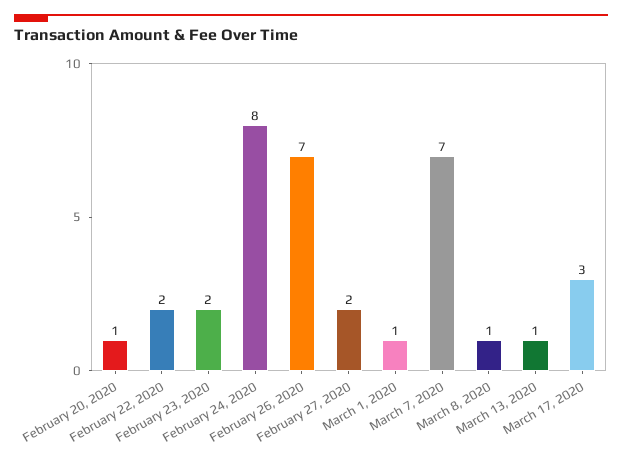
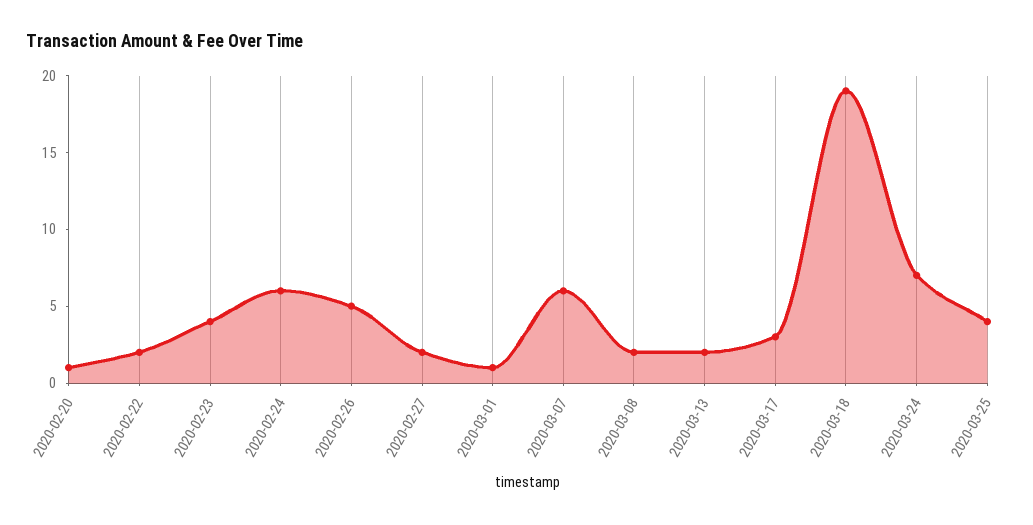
February 23, 2020: 2 -> 4
February 24, 2020: 8 -> 6
February 26, 2020: 7 -> 5
March 7, 2020: 7 -> 6
March 8, 2020: 1 -> 2
March 13, 2020: 1 -> 2
2020-03-18: none -> 19
2020-03-24: none -> 7
2020-03-25: none -> 4

